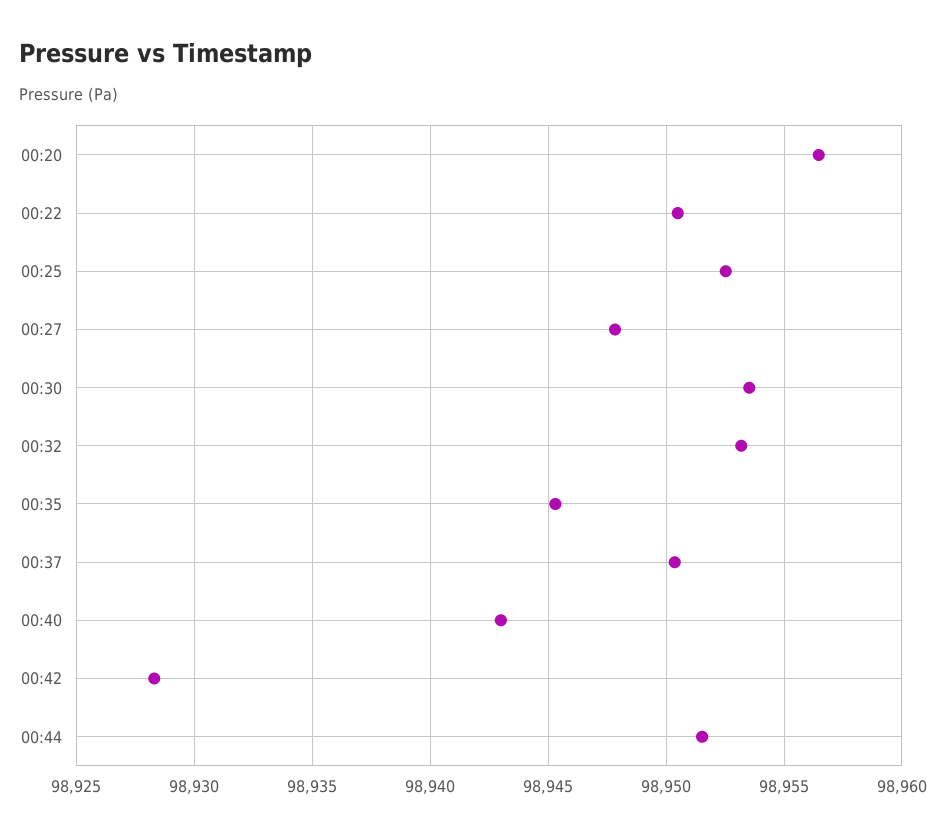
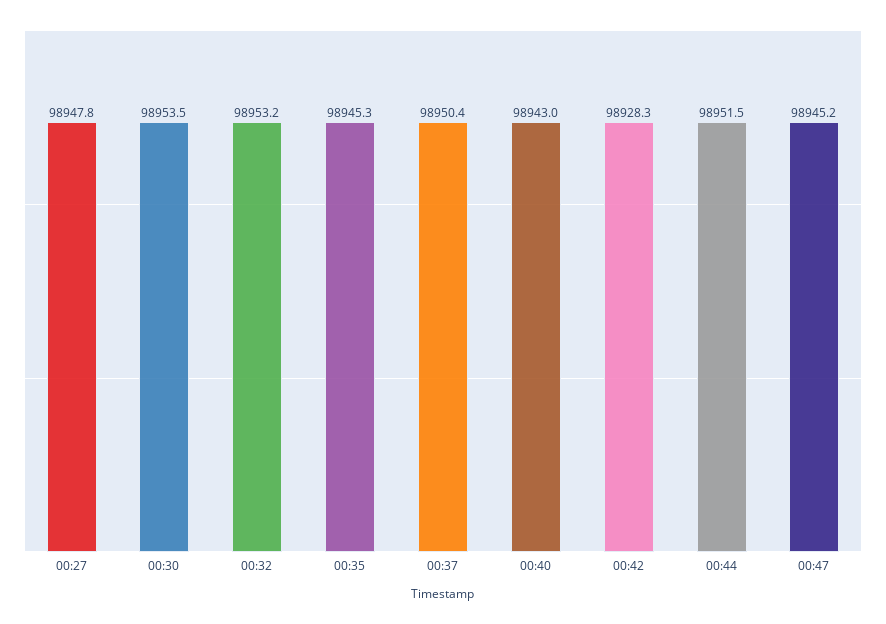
00:20: 98956.5 -> none
00:22: 98950.5 -> none
00:25: 98952.5 -> none
00:47: none -> 98945.2

